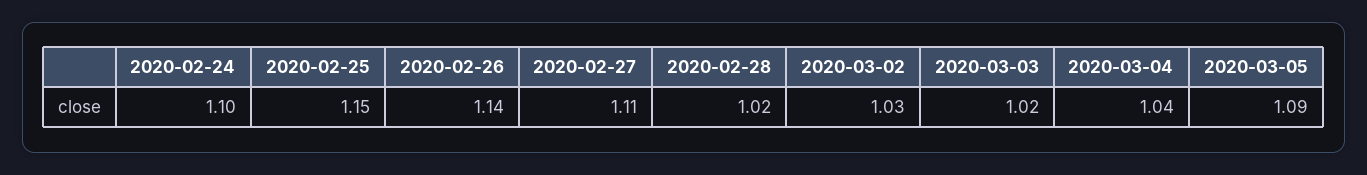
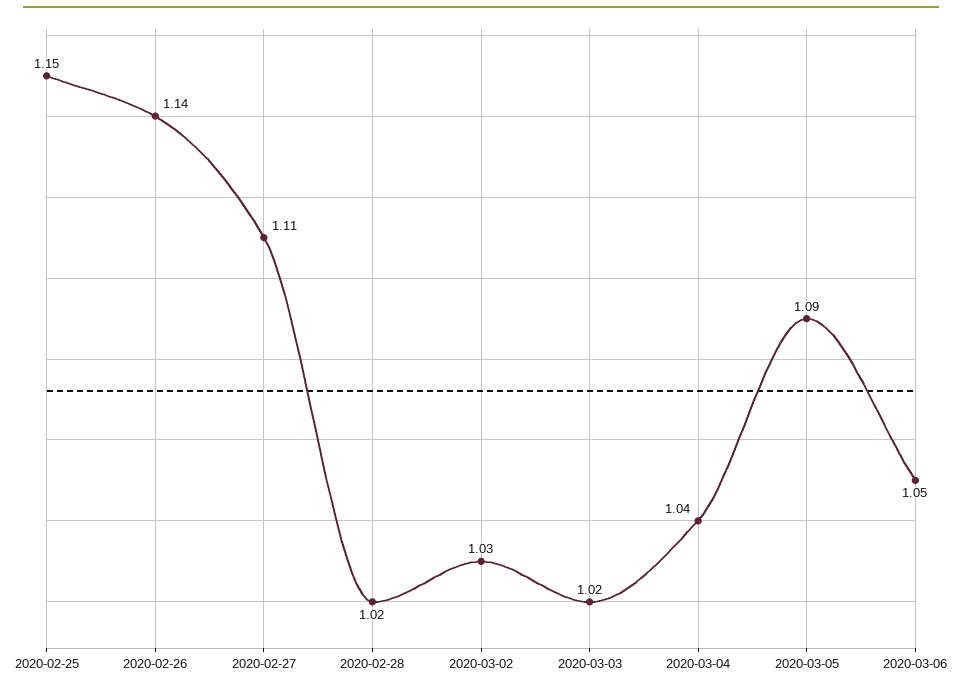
2020-02-24: 1.1 -> none
2020-03-06: none -> 1.05

